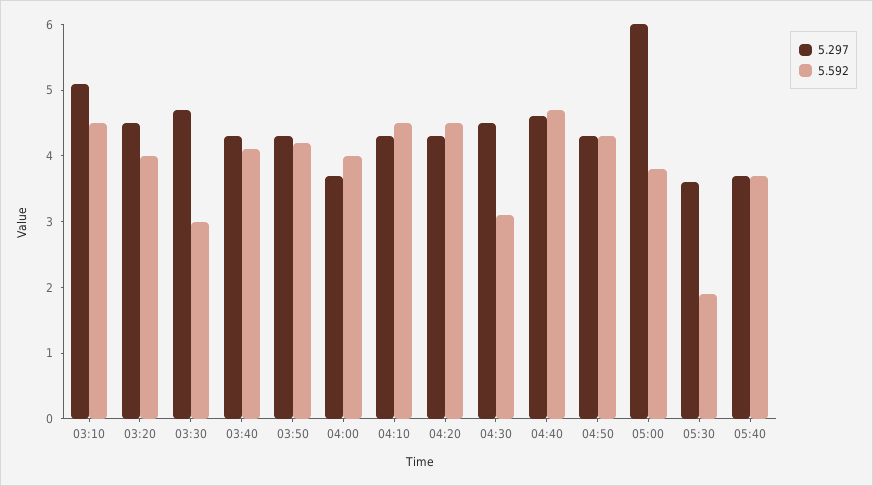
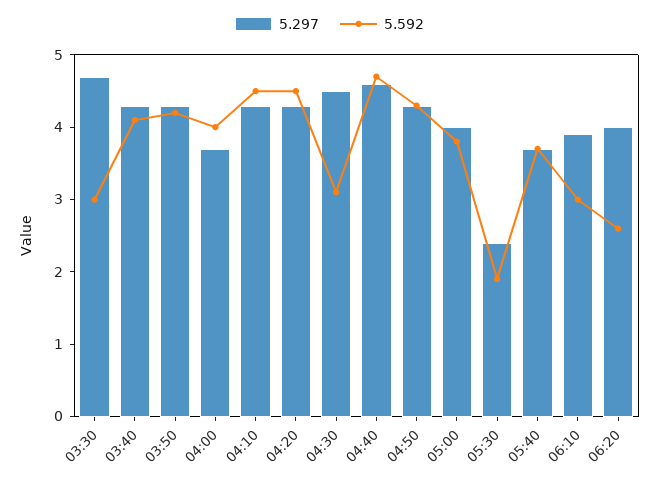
5.297, 03:10: 5 -> none
5.592, 03:10: 4.5 -> none
5.297, 03:20: 4.5 -> none
5.592, 03:20: 4 -> none
5.297, 05:00: 6 -> 4
5.297, 05:30: 3.5 -> 2.5
5.297, 06:10: none -> 4
5.592, 06:10: none -> 3
5.297, 06:20: none -> 4
5.592, 06:20: none -> 2.5

